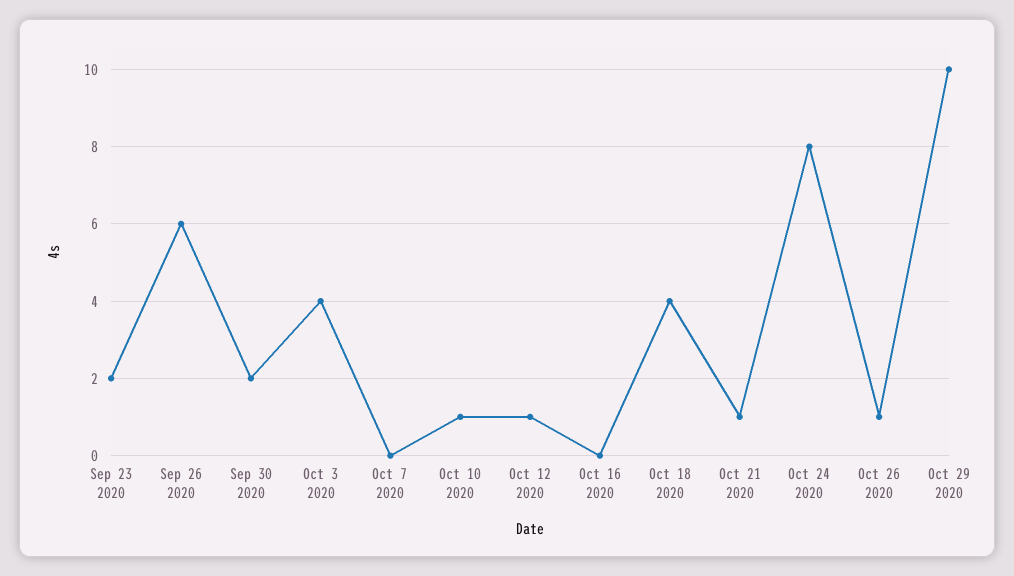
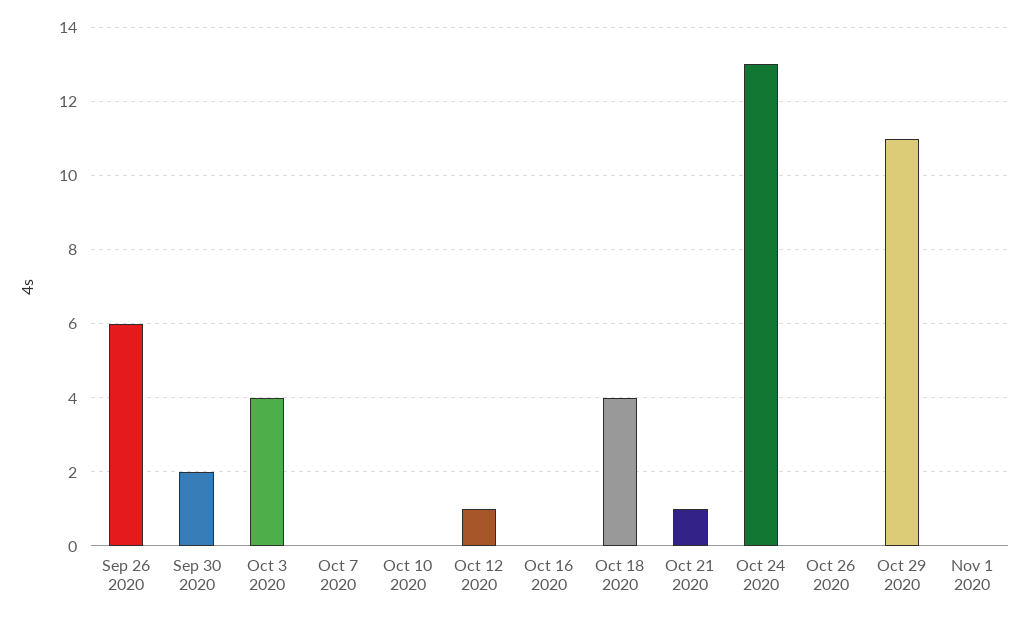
Sep 23 2020: 2 -> none
Oct 10 2020: 1 -> 0
Oct 24 2020: 8 -> 13
Oct 26 2020: 1 -> 0
Oct 29 2020: 10 -> 11
Nov 1 2020: none -> 0

